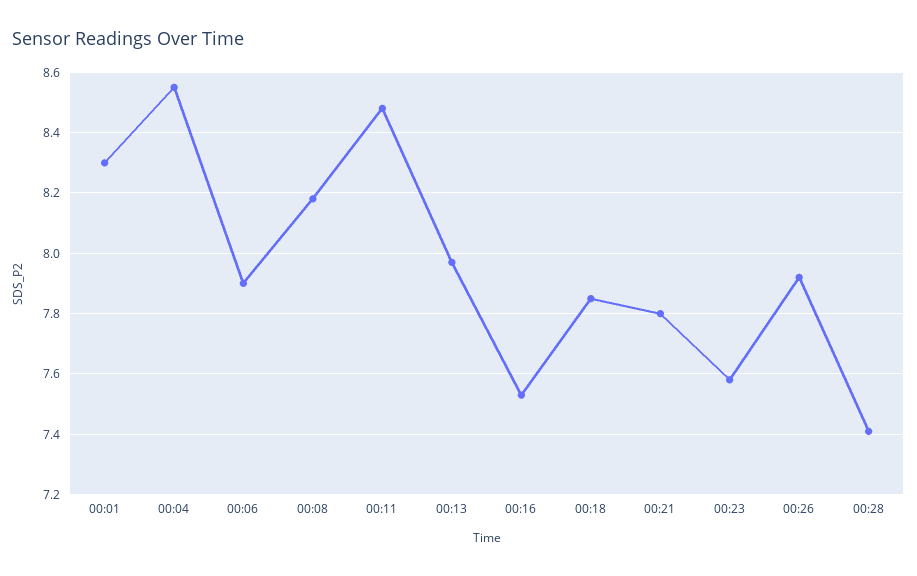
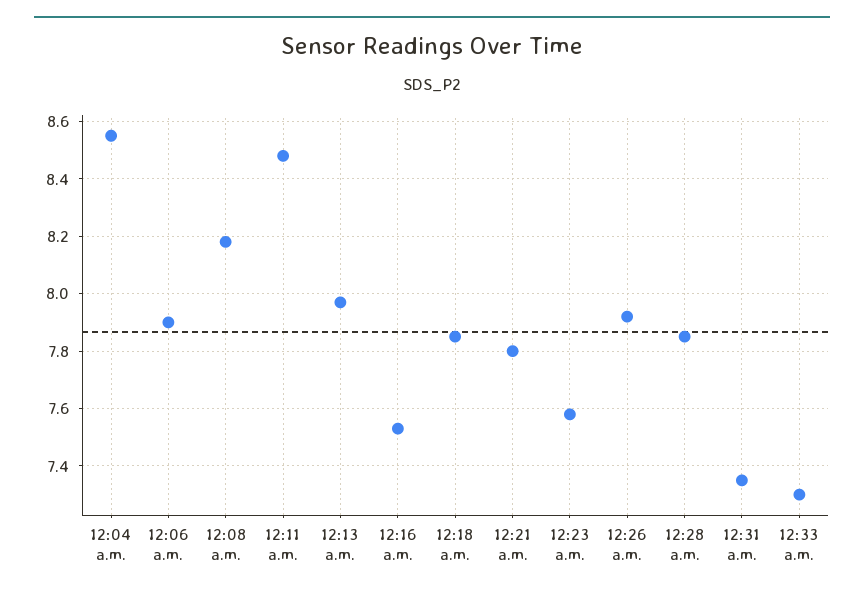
00:01: 8.3 -> none
00:28: 7.4 -> 7.85
12:31 a.m.: none -> 7.35
12:33 a.m.: none -> 7.3

